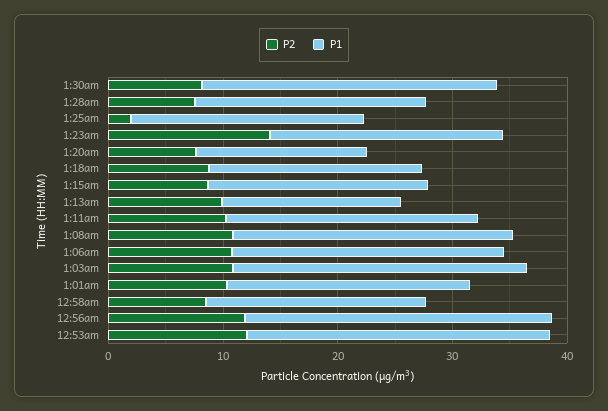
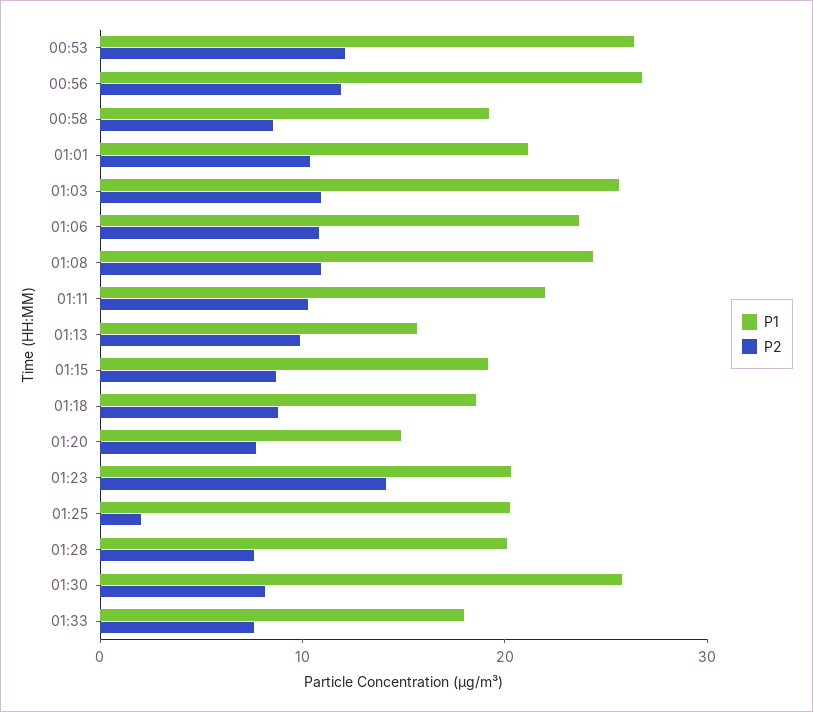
P1, 01:33: none -> 18
P2, 01:33: none -> 8

